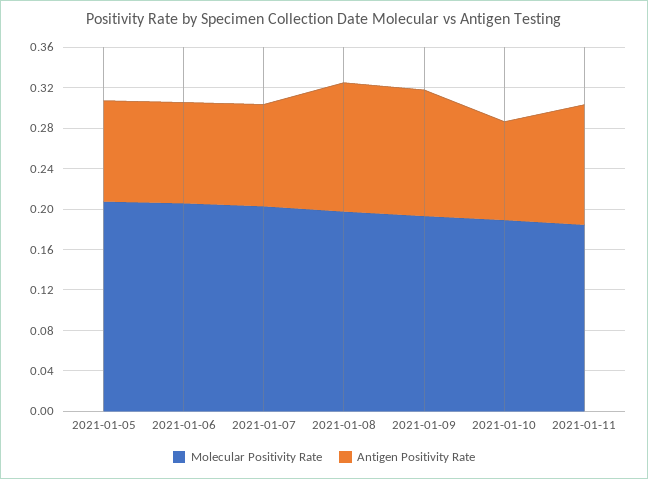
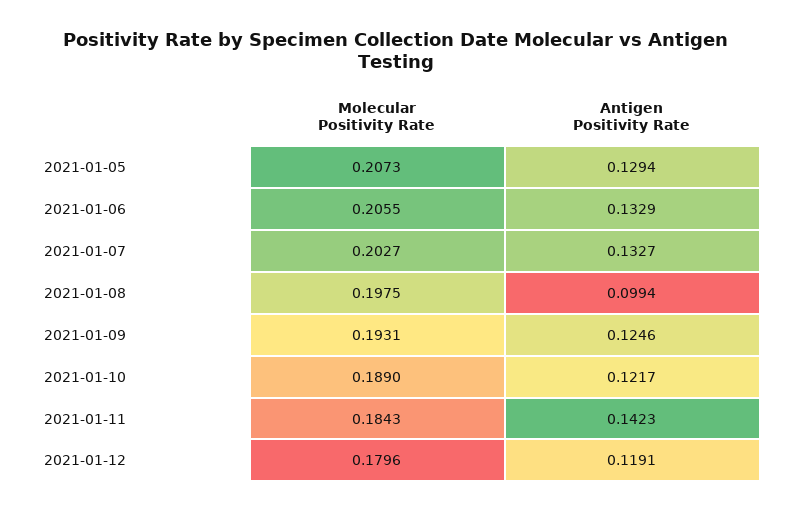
Antigen Positivity Rate, 2021-01-05: 0.1 -> 0.1294
Antigen Positivity Rate, 2021-01-06: 0.1 -> 0.1329
Antigen Positivity Rate, 2021-01-07: 0.1 -> 0.1327
Antigen Positivity Rate, 2021-01-08: 0.13 -> 0.0994
Antigen Positivity Rate, 2021-01-10: 0.1 -> 0.1217
Antigen Positivity Rate, 2021-01-11: 0.12 -> 0.1423
Molecular Positivity Rate, 2021-01-12: none -> 0.1796
Antigen Positivity Rate, 2021-01-12: none -> 0.1191

